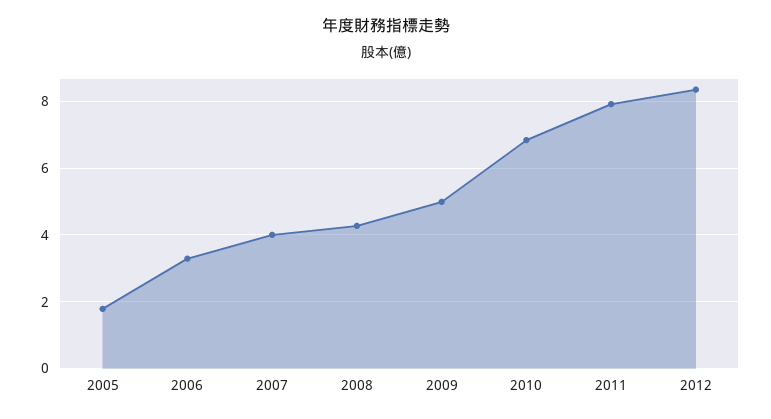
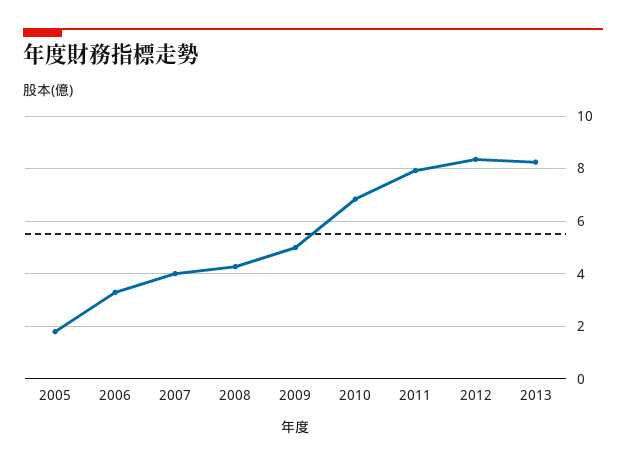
2013: none -> 8.25

